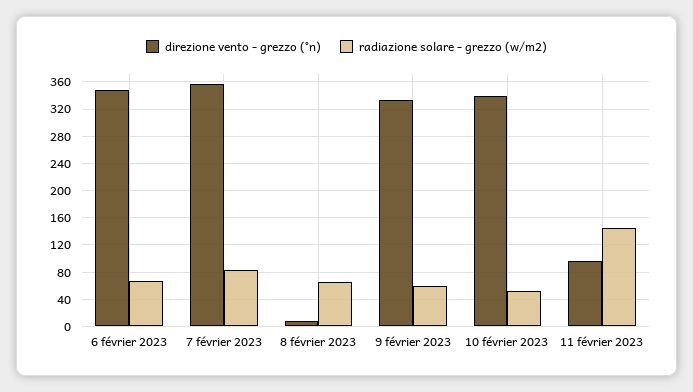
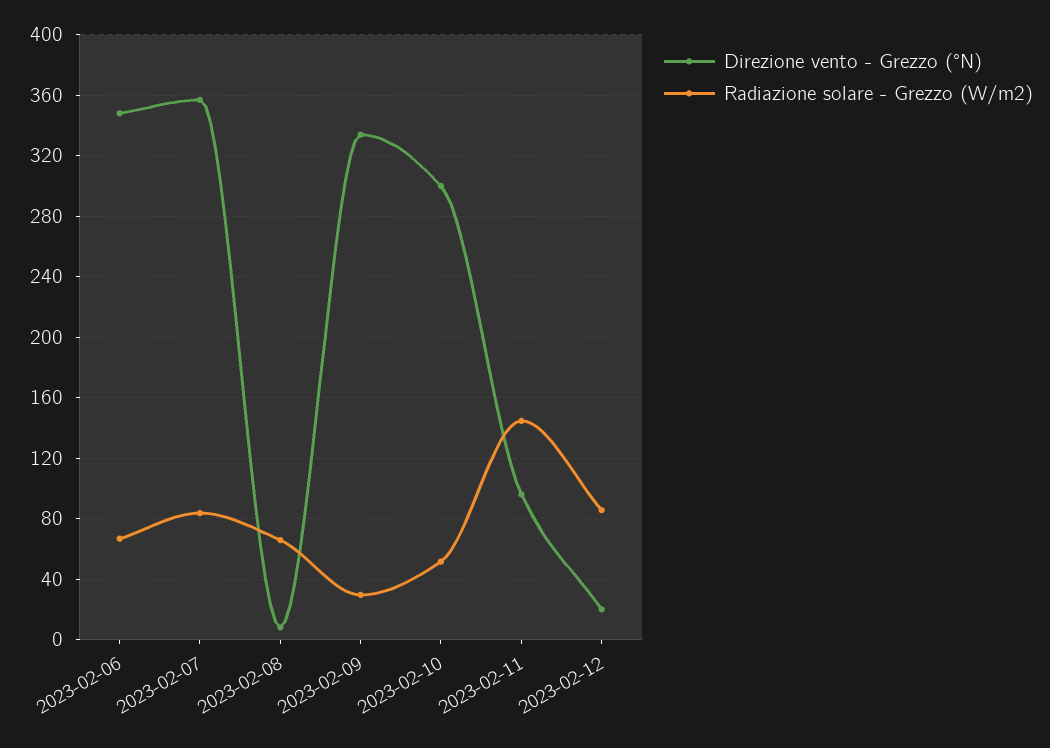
radiazione solare - grezzo (w/m2), 9 février 2023: 60 -> 30
direzione vento - grezzo (°n), 10 février 2023: 340 -> 300
direzione vento - grezzo (°n), 2023-02-12: none -> 20
radiazione solare - grezzo (w/m2), 2023-02-12: none -> 85

